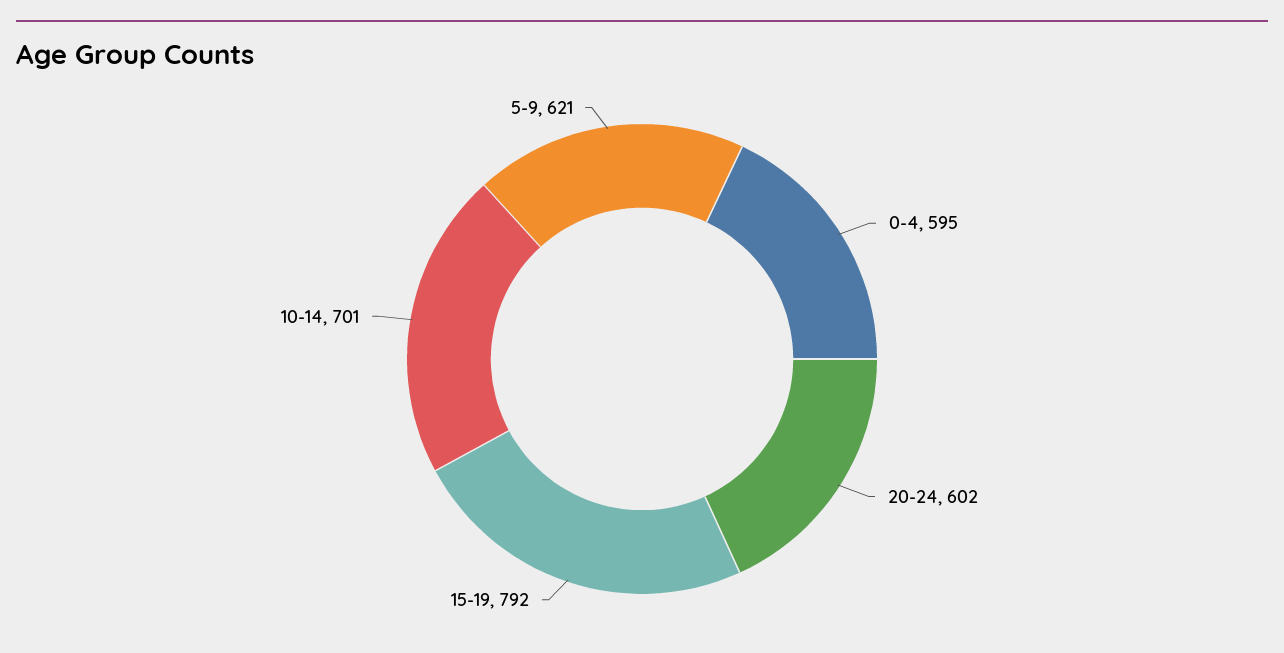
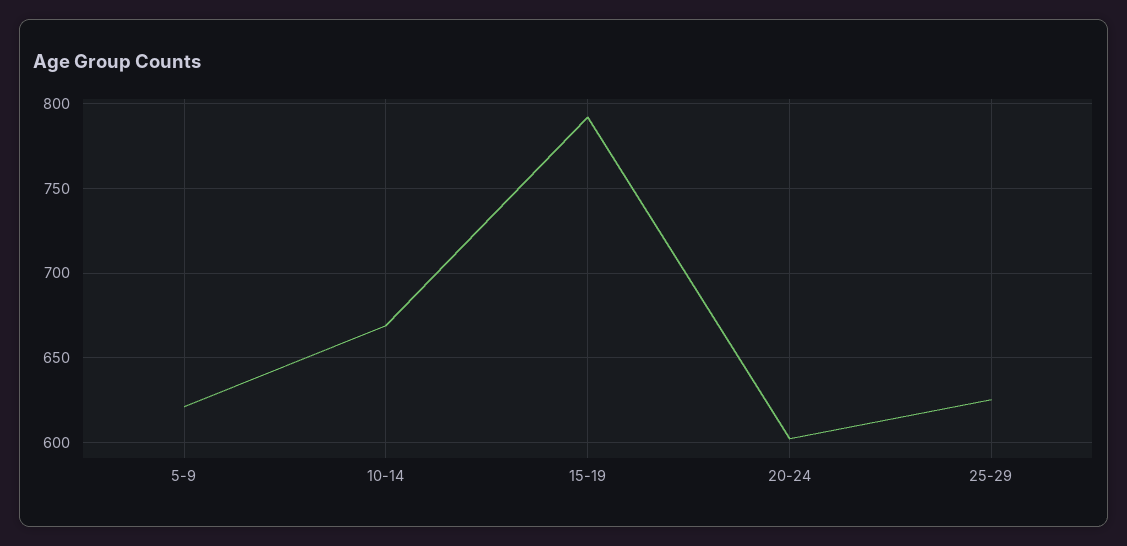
0-4: 595 -> none
10-14: 701 -> 670
25-29: none -> 625

